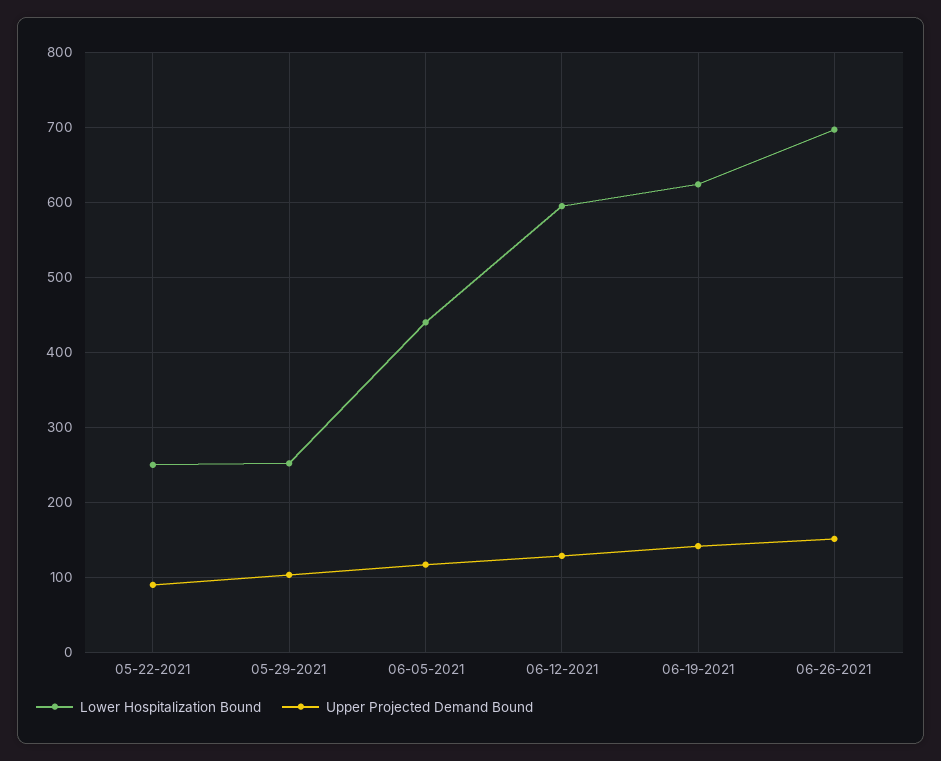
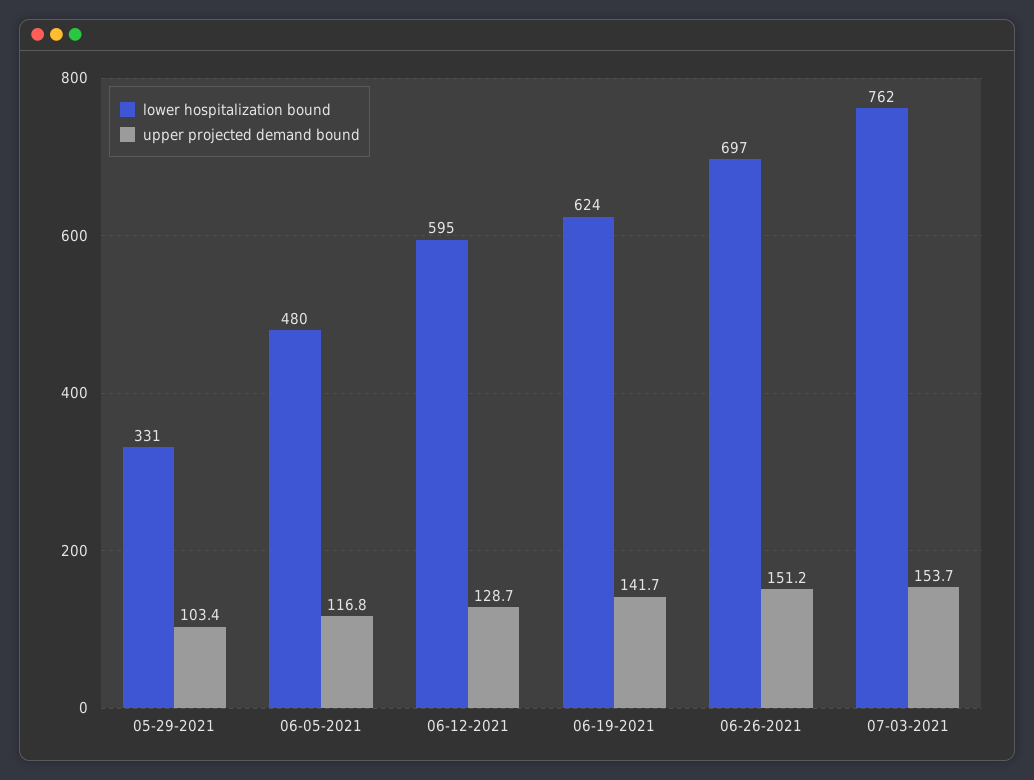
Lower Hospitalization Bound, 05-22-2021: 250 -> none
Upper Projected Demand Bound, 05-22-2021: 90 -> none
Lower Hospitalization Bound, 05-29-2021: 250 -> 331
Lower Hospitalization Bound, 06-05-2021: 440 -> 480
Lower Hospitalization Bound, 07-03-2021: none -> 762
Upper Projected Demand Bound, 07-03-2021: none -> 153.7

